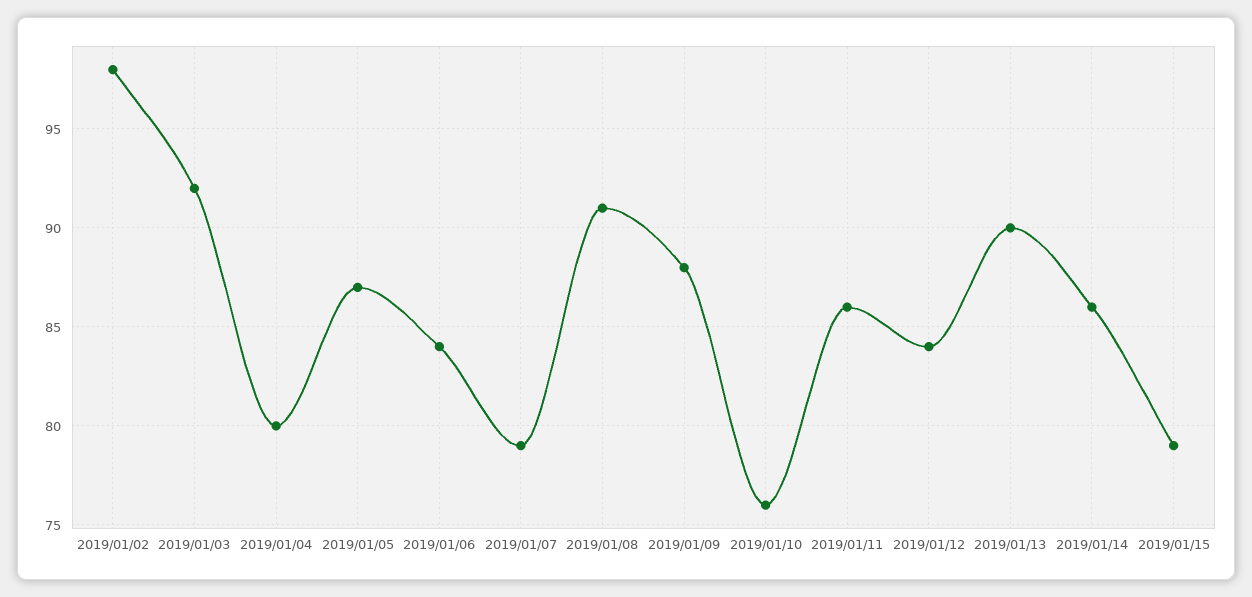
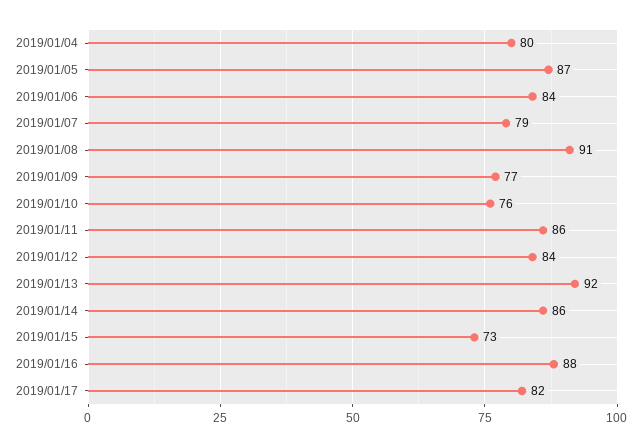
2019/01/02: 98 -> none
2019/01/03: 92 -> none
2019/01/09: 88 -> 77
2019/01/13: 90 -> 92
2019/01/15: 79 -> 73
2019/01/16: none -> 88
2019/01/17: none -> 82

